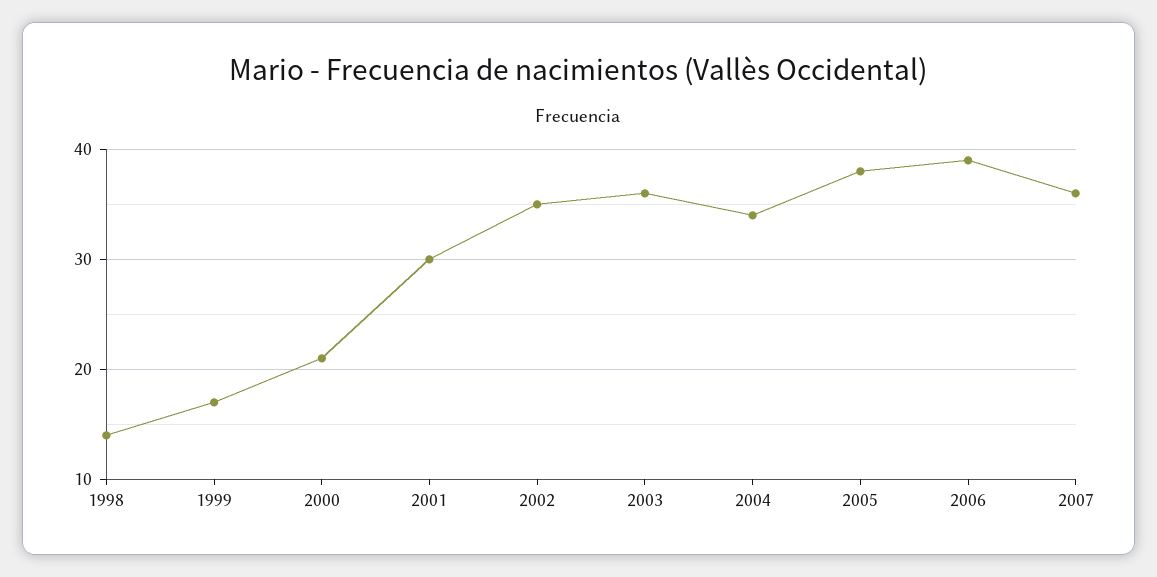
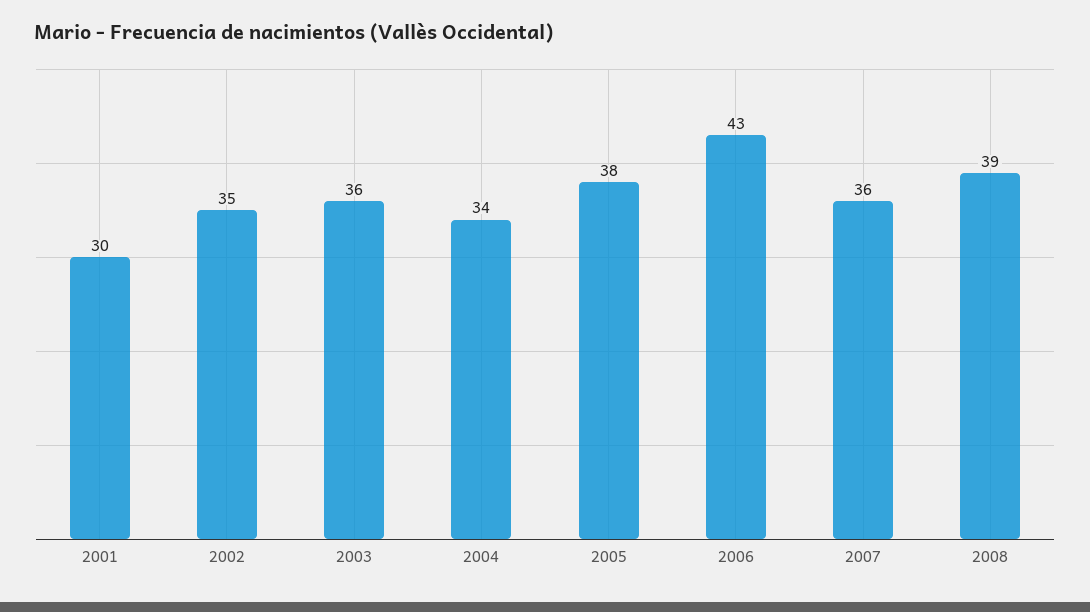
1998: 14 -> none
1999: 17 -> none
2000: 21 -> none
2006: 39 -> 43
2008: none -> 39

